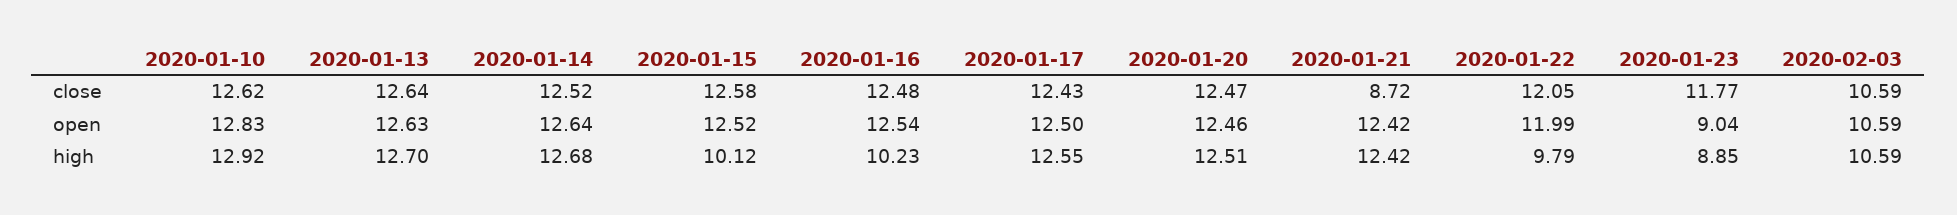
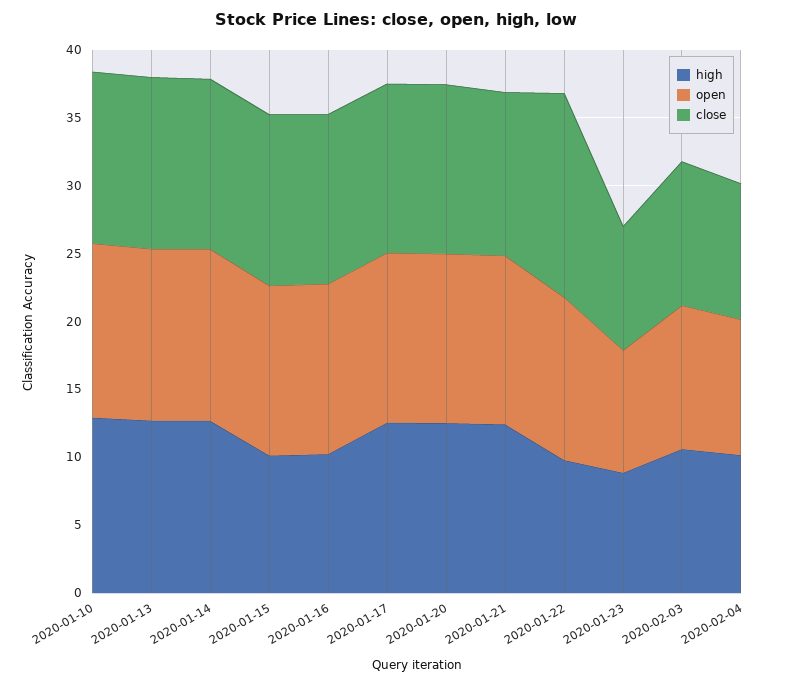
close, 2020-01-21: 8.72 -> 12
close, 2020-01-22: 12.05 -> 15
close, 2020-01-23: 11.77 -> 9
high, 2020-02-04: none -> 10
open, 2020-02-04: none -> 10
close, 2020-02-04: none -> 10

